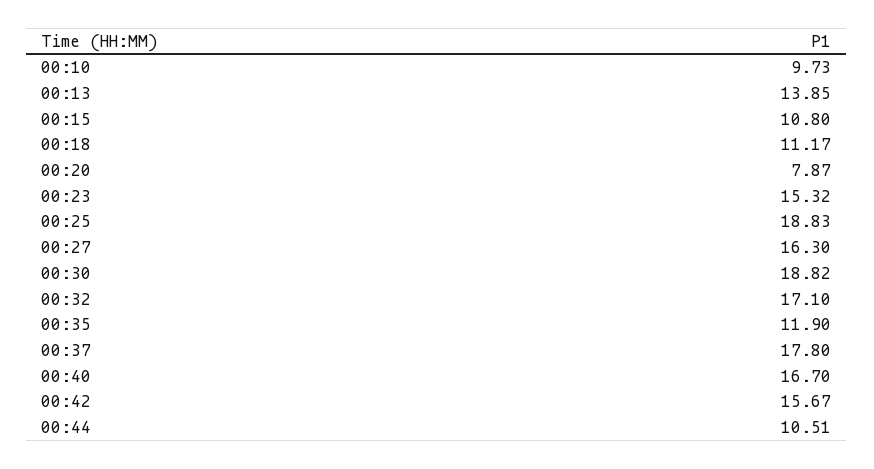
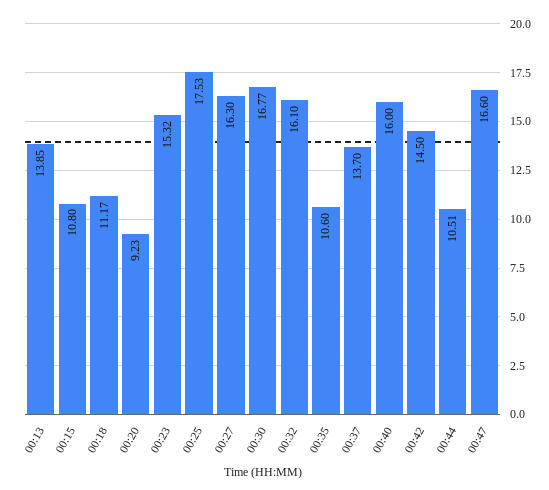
00:10: 9.73 -> none
00:20: 7.87 -> 9.23
00:25: 18.83 -> 17.53
00:30: 18.82 -> 16.77
00:32: 17.1 -> 16.1
00:35: 11.9 -> 10.6
00:37: 17.8 -> 13.7
00:40: 16.7 -> 16
00:42: 15.67 -> 14.5
00:47: none -> 16.6

